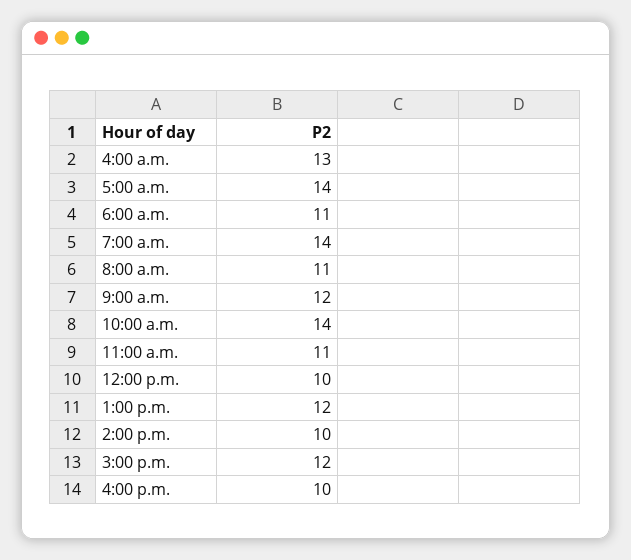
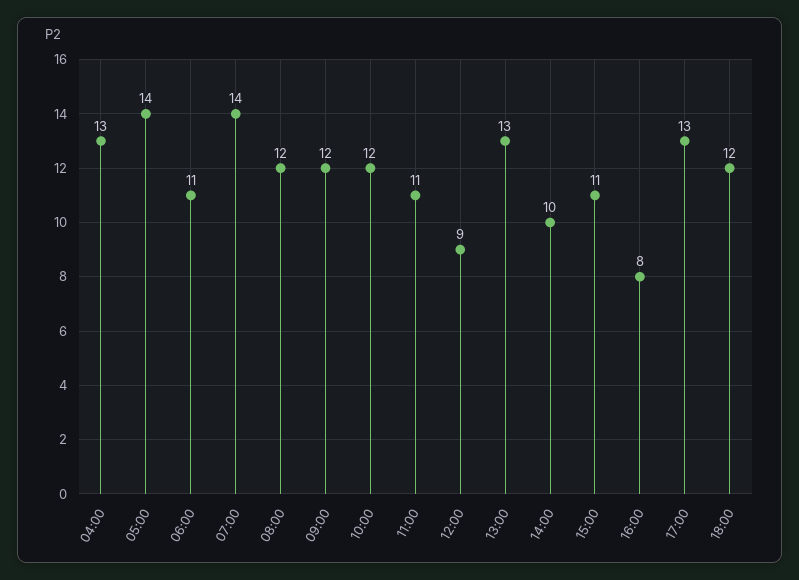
8:00 a.m.: 11 -> 12
10:00 a.m.: 14 -> 12
12:00 p.m.: 10 -> 9
1:00 p.m.: 12 -> 13
3:00 p.m.: 12 -> 11
4:00 p.m.: 10 -> 8
17:00: none -> 13
18:00: none -> 12

